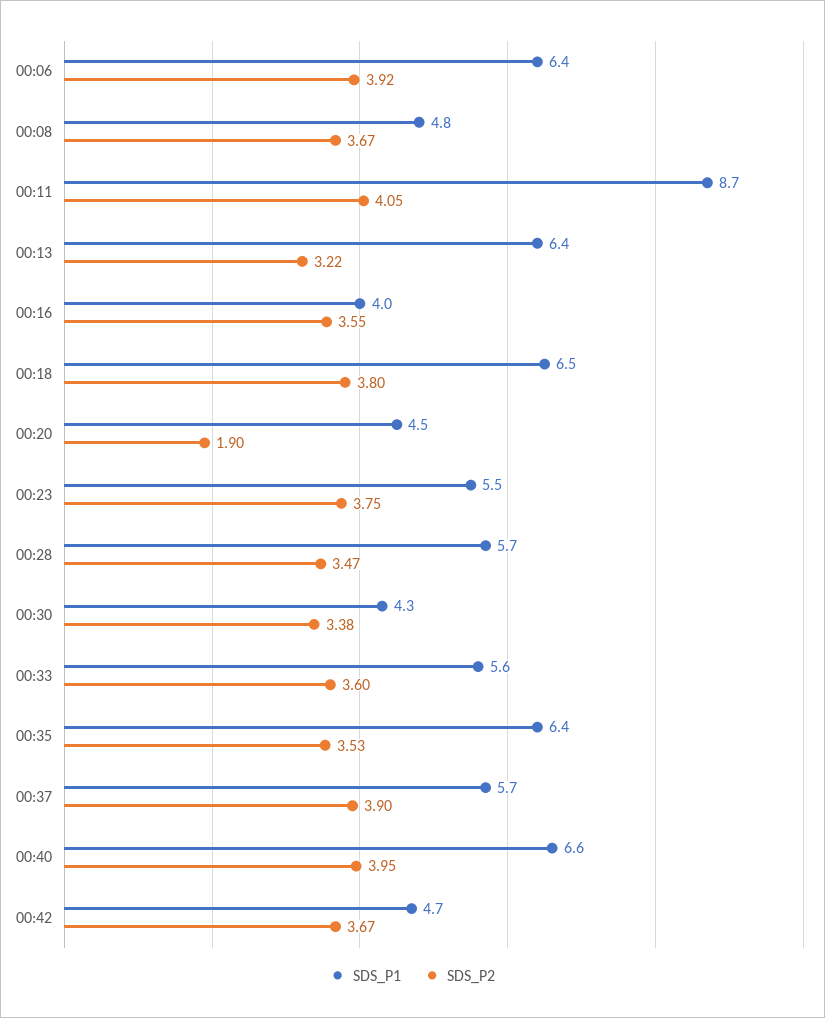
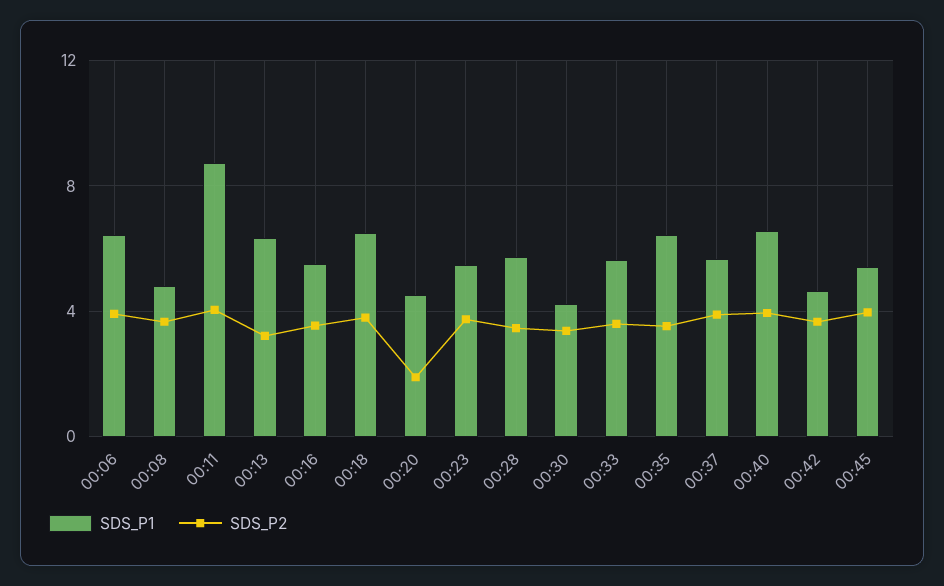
SDS_P1, 00:16: 4 -> 5.5
SDS_P1, 00:45: none -> 5.5
SDS_P2, 00:45: none -> 4

